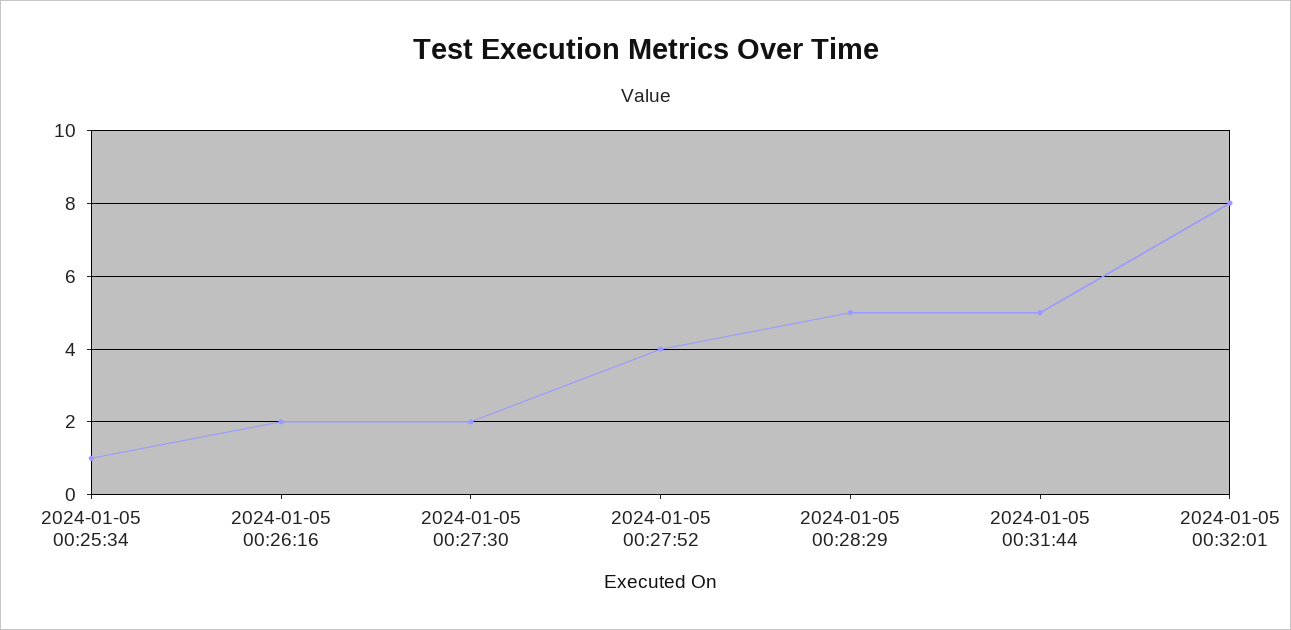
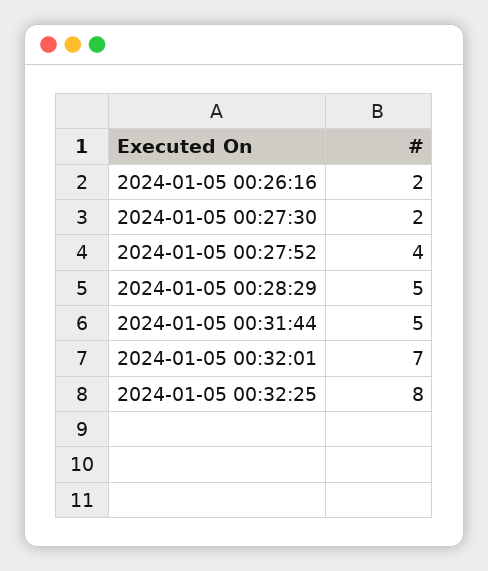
2024-01-05 00:25:34: 1 -> none
2024-01-05 00:32:01: 8 -> 7
2024-01-05 00:32:25: none -> 8

